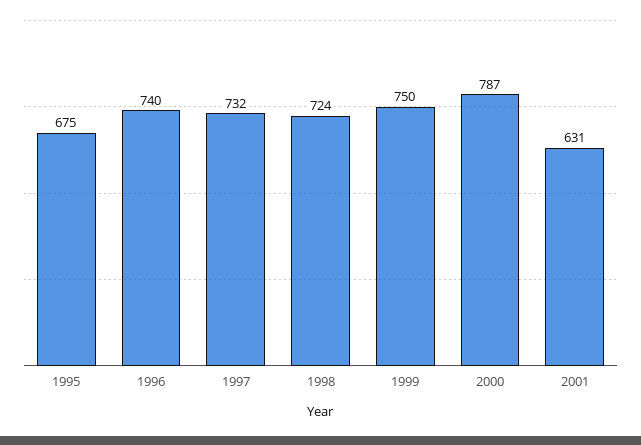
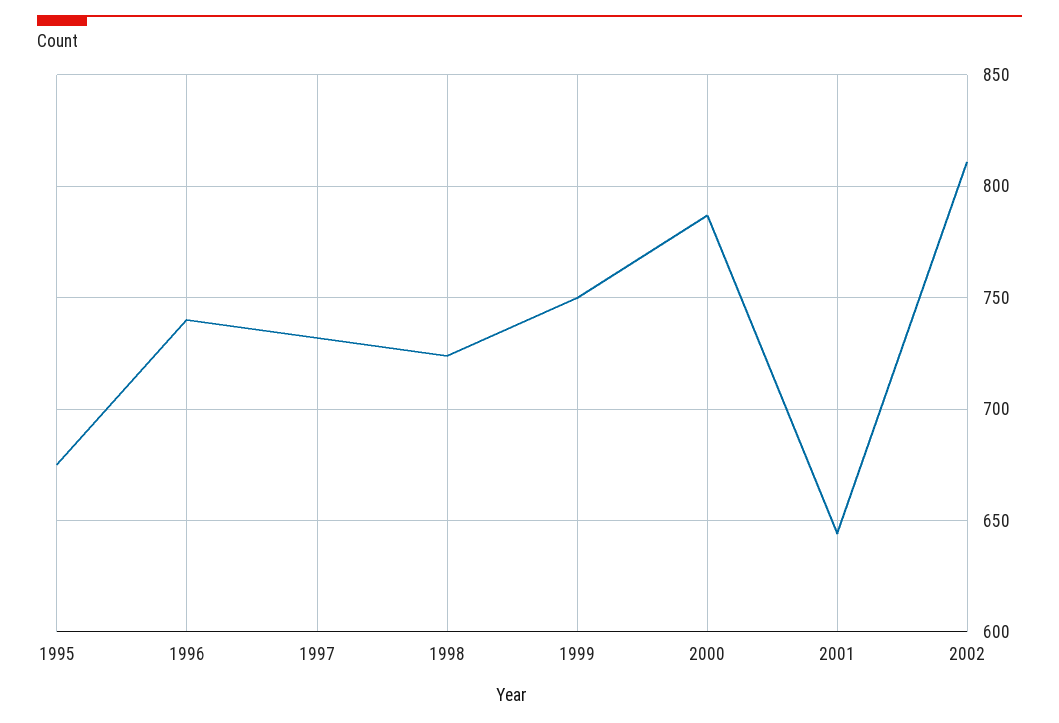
2001: 631 -> 645
2002: none -> 810

